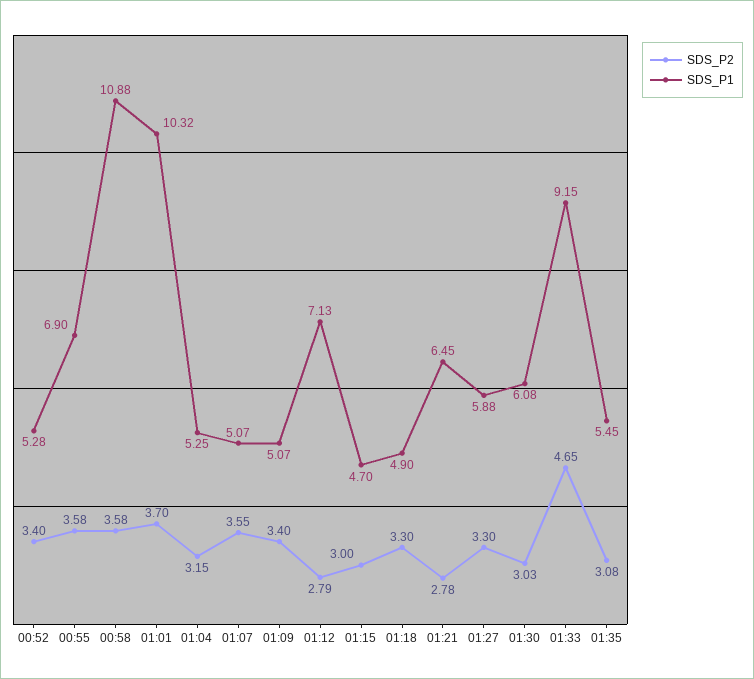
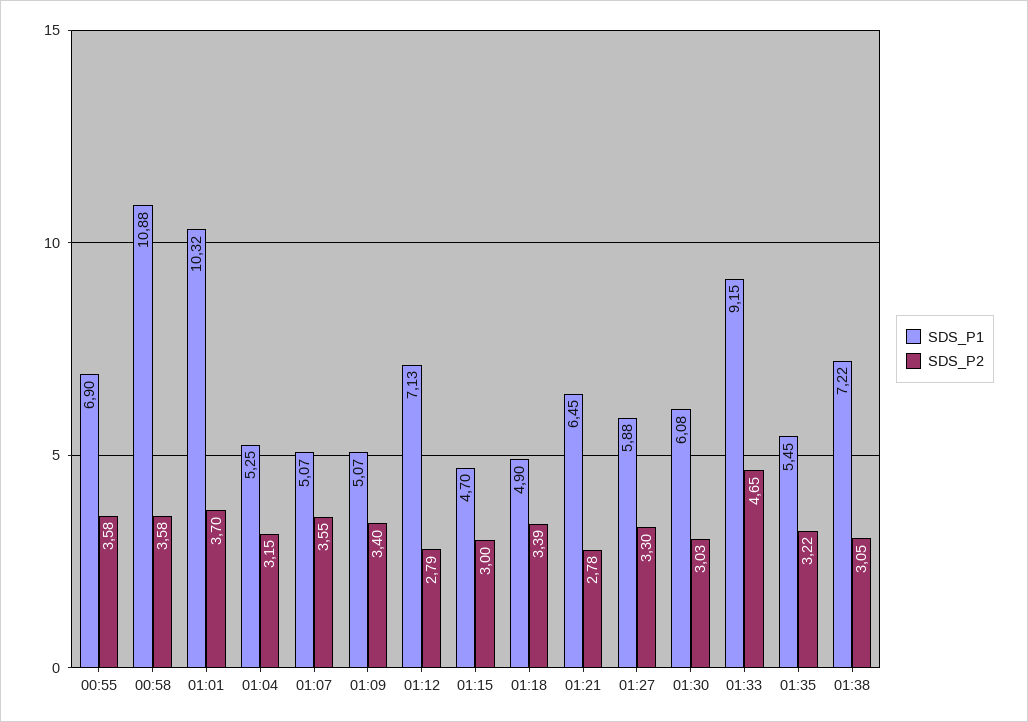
SDS_P2, 00:52: 3.4 -> none
SDS_P1, 00:52: 5.28 -> none
SDS_P2, 01:18: 3.3 -> 3.39
SDS_P2, 01:35: 3.08 -> 3.22
SDS_P1, 01:38: none -> 7.22
SDS_P2, 01:38: none -> 3.05

